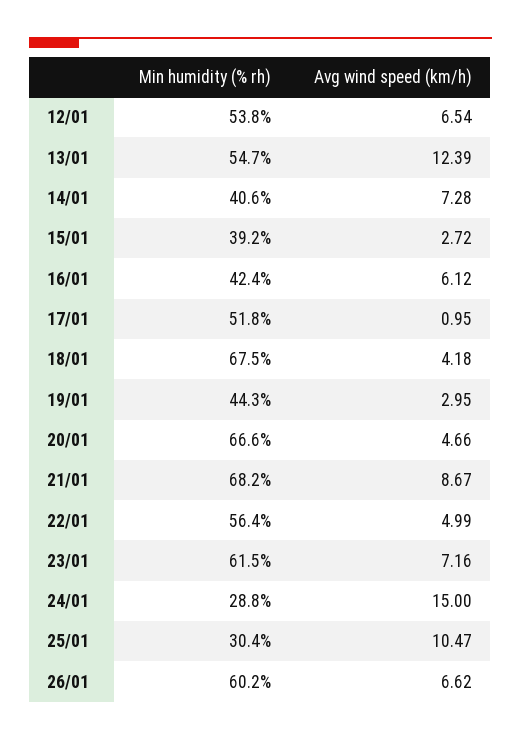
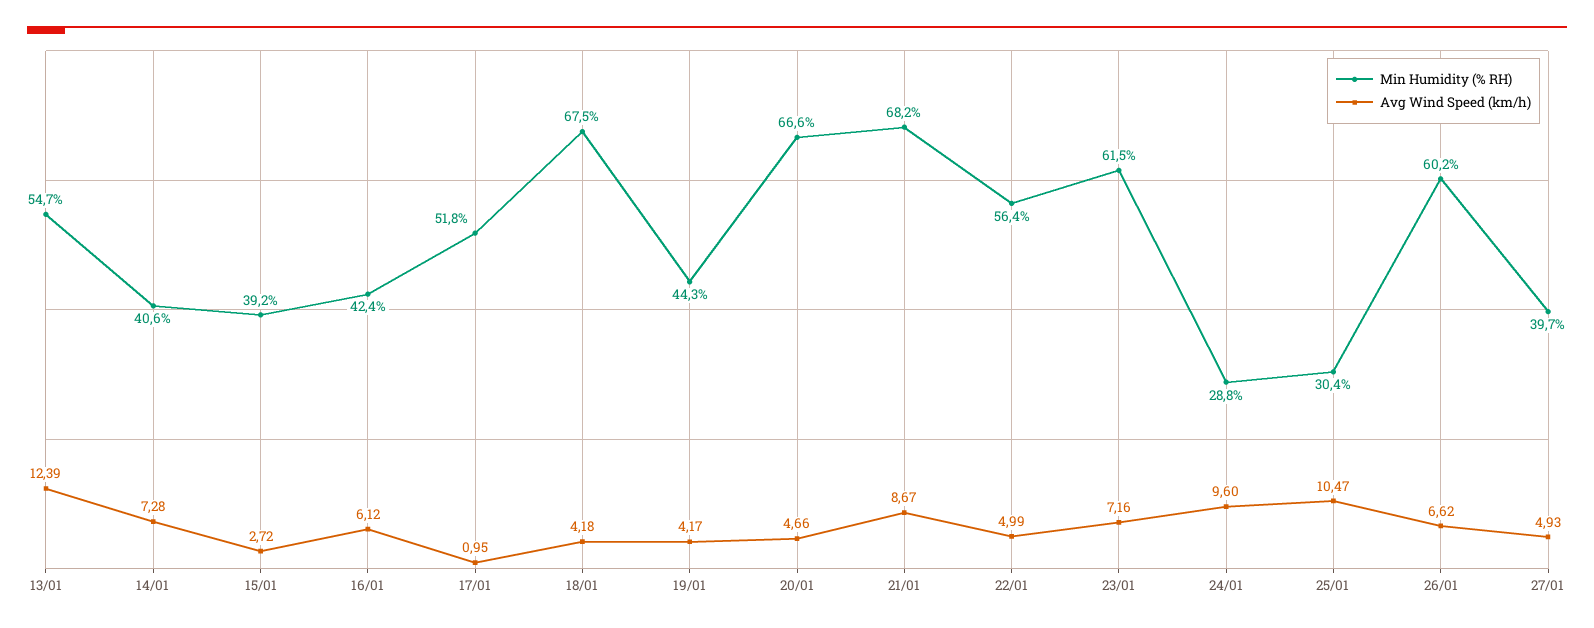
Min humidity (% rh), 12/01: 53.8 -> none
Avg wind speed (km/h), 12/01: 6.54 -> none
Avg wind speed (km/h), 19/01: 2.95 -> 4.17
Avg wind speed (km/h), 24/01: 15 -> 9.6
Min humidity (% rh), 27/01: none -> 39.7
Avg wind speed (km/h), 27/01: none -> 4.93

